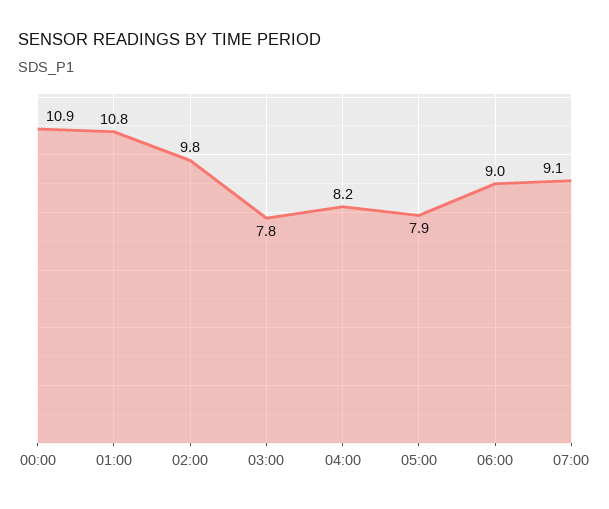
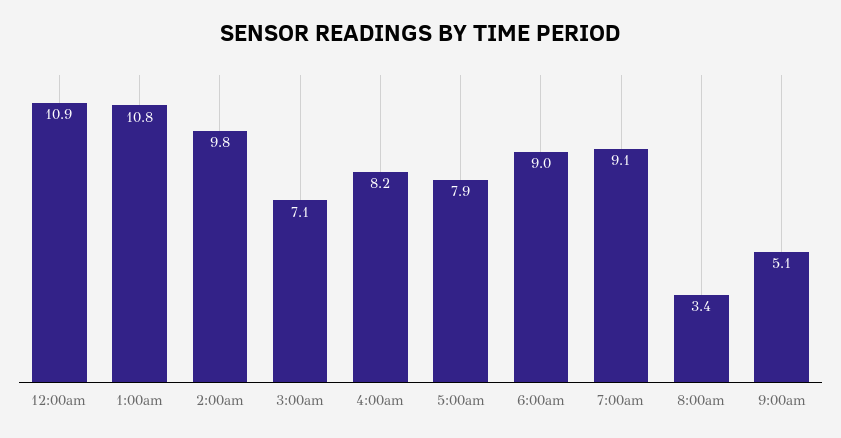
03:00: 7.8 -> 7.1
8:00am: none -> 3.4
9:00am: none -> 5.1

